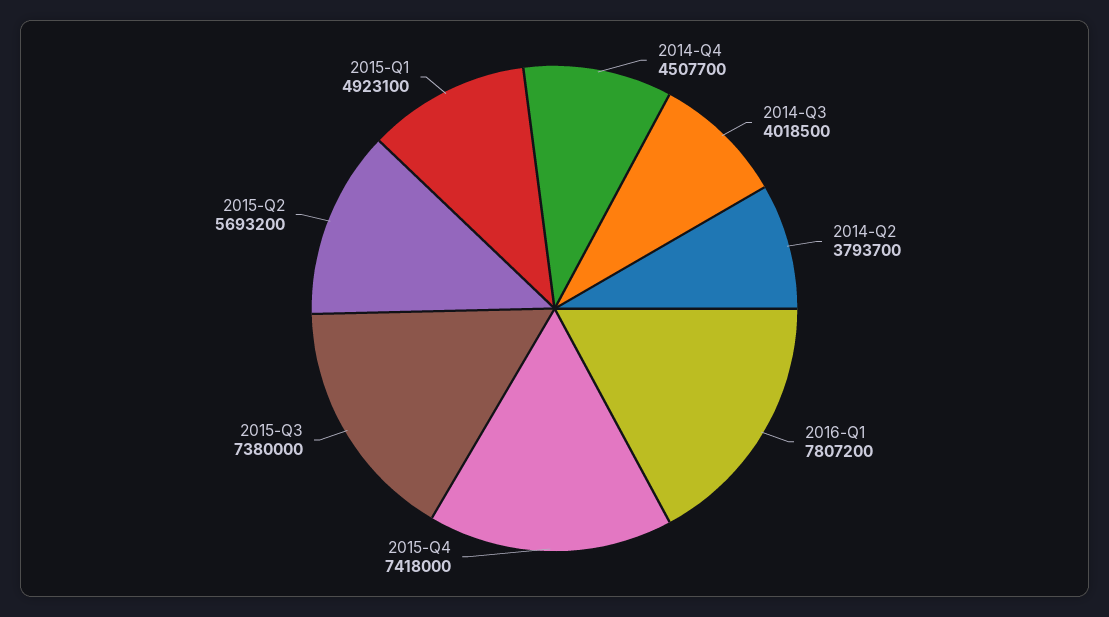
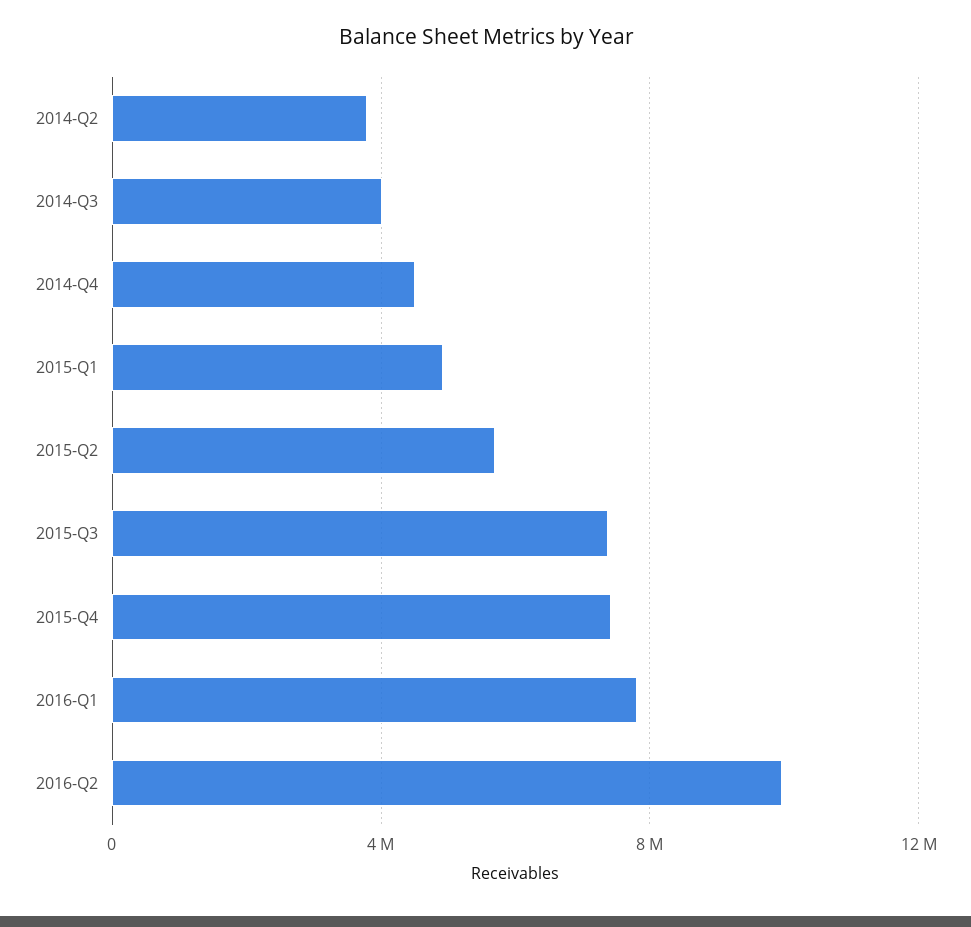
2016-Q2: none -> 10000000

